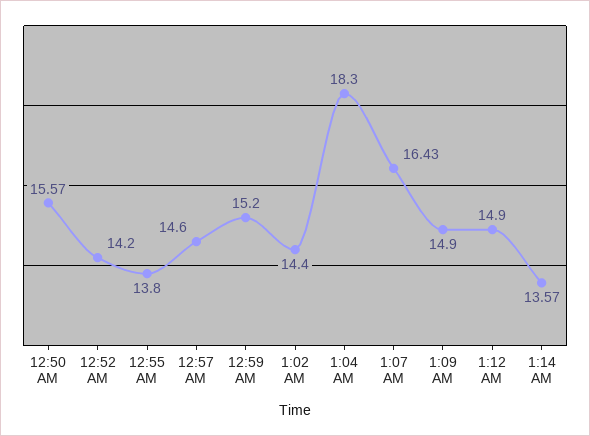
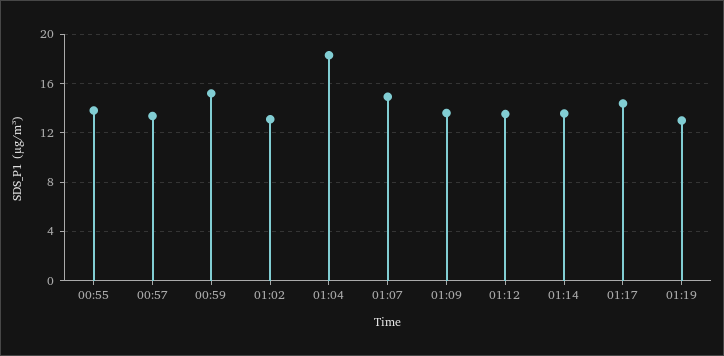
12:50 AM: 15.57 -> none
12:52 AM: 14.2 -> none
12:57 AM: 14.6 -> 13.5
1:02 AM: 14.4 -> 13
1:07 AM: 16.43 -> 15
1:09 AM: 14.9 -> 13.5
1:12 AM: 14.9 -> 13.5
01:17: none -> 14.5
01:19: none -> 13

